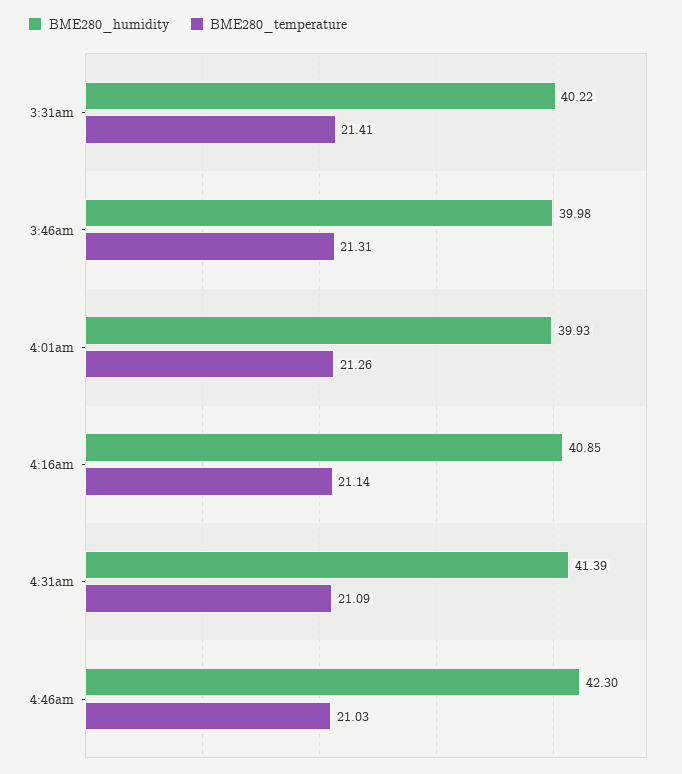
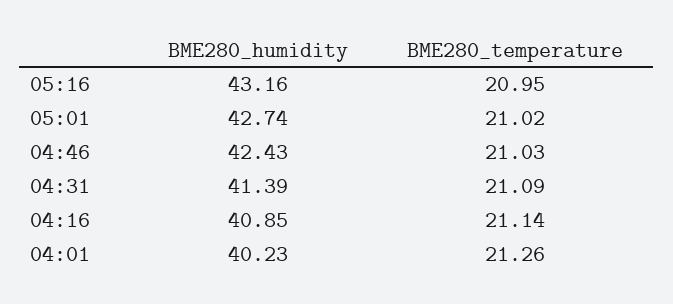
BME280_humidity, 3:31am: 40.22 -> none
BME280_temperature, 3:31am: 21.41 -> none
BME280_humidity, 3:46am: 39.98 -> none
BME280_temperature, 3:46am: 21.31 -> none
BME280_humidity, 4:01am: 39.93 -> 40.23
BME280_humidity, 4:46am: 42.3 -> 42.43
BME280_humidity, 05:16: none -> 43.16
BME280_temperature, 05:16: none -> 20.95
BME280_humidity, 05:01: none -> 42.74
BME280_temperature, 05:01: none -> 21.02

